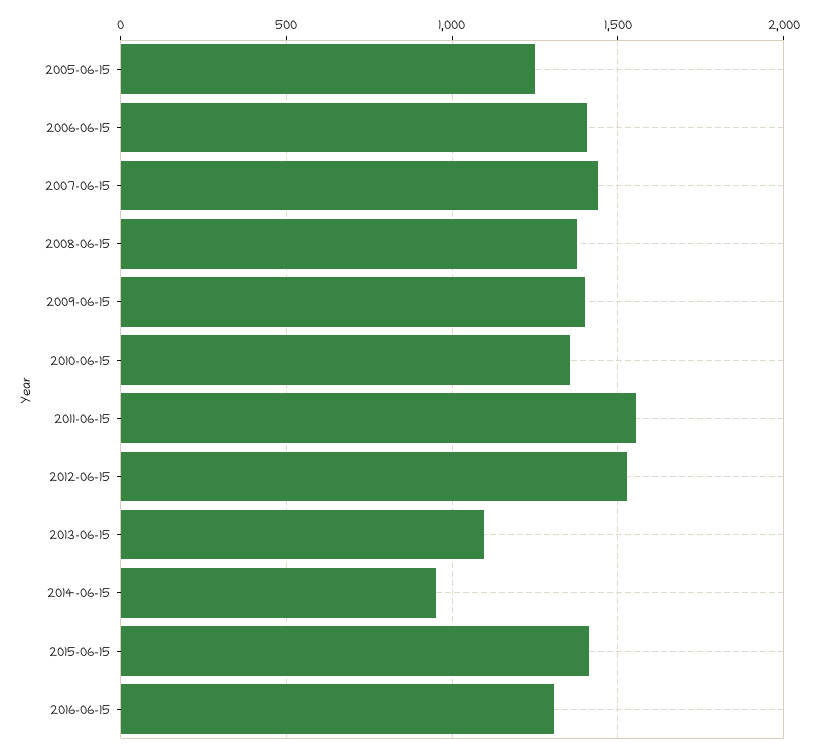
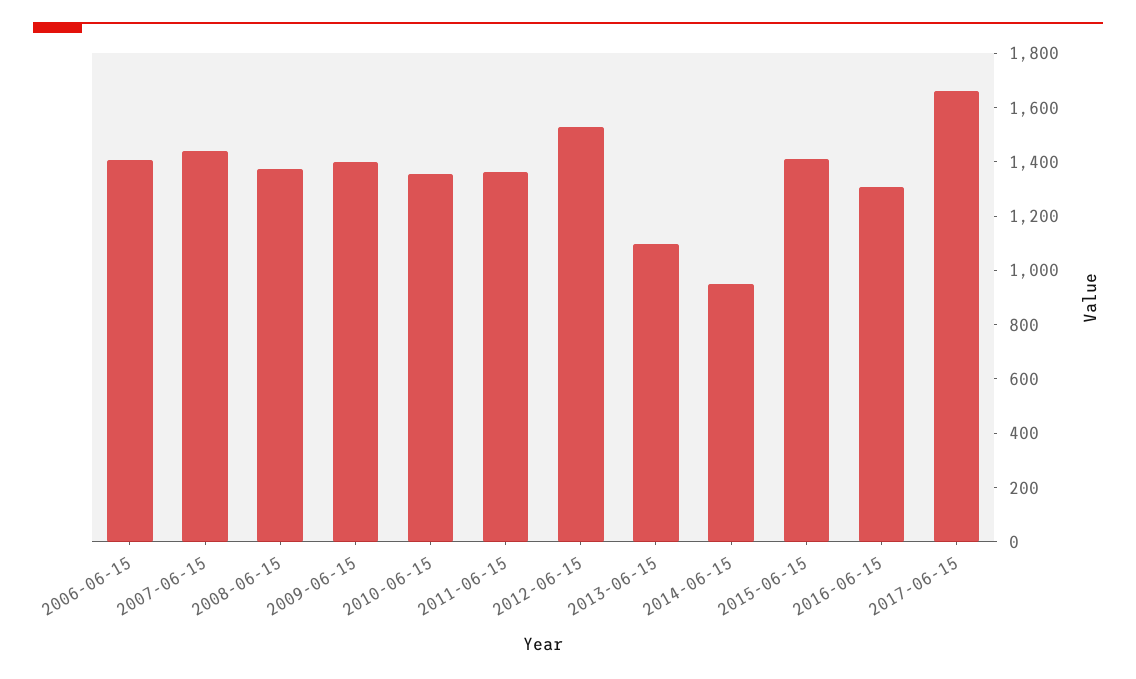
2005-06-15: 1250 -> none
2011-06-15: 1550 -> 1350
2017-06-15: none -> 1650

